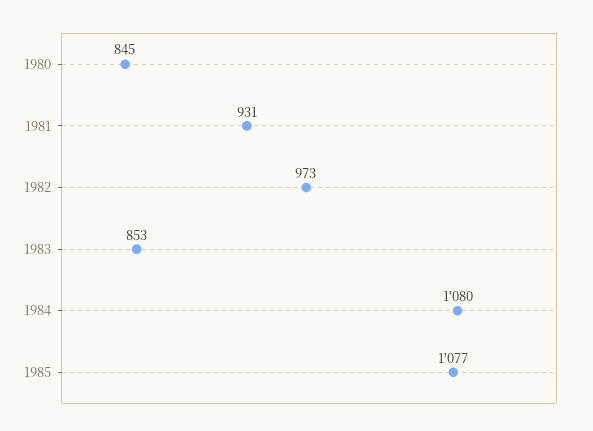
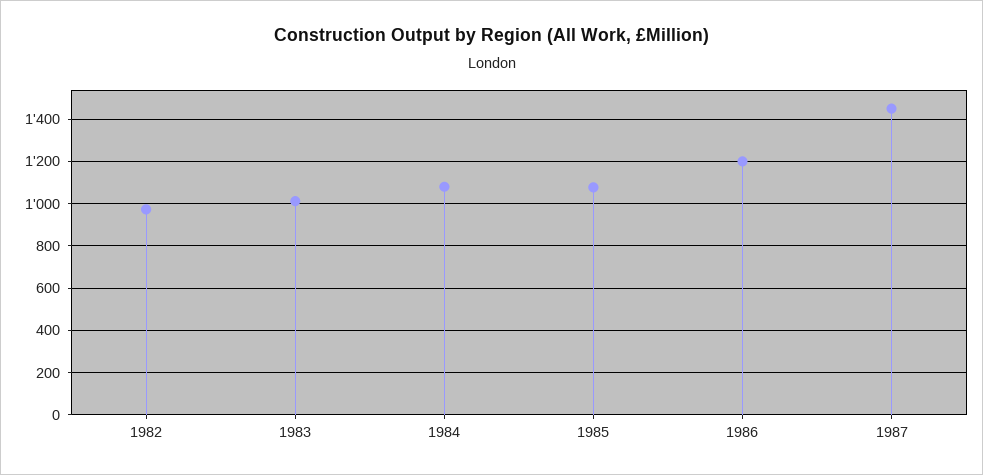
1980: 845 -> none
1981: 931 -> none
1983: 853 -> 1000
1986: none -> 1200
1987: none -> 1450

